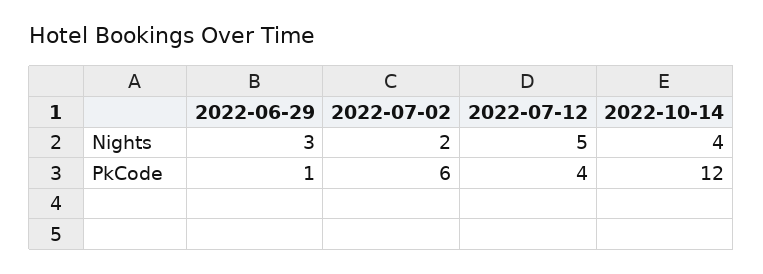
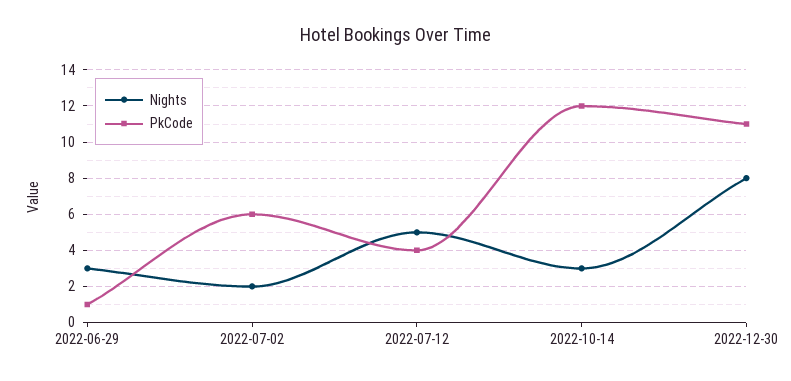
Nights, 2022-10-14: 4 -> 3
Nights, 2022-12-30: none -> 8
PkCode, 2022-12-30: none -> 11

